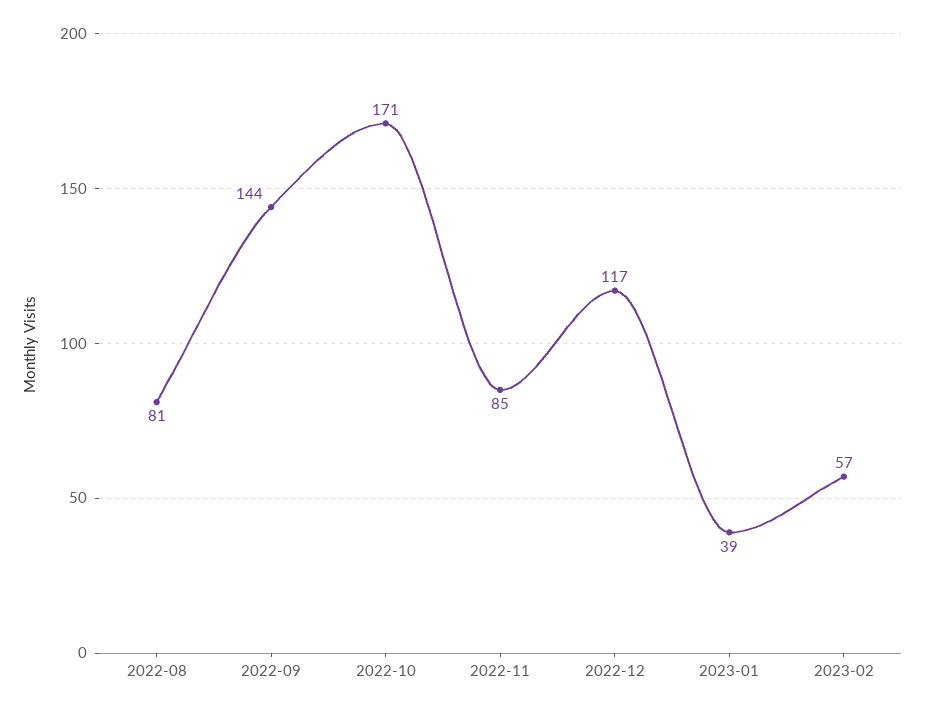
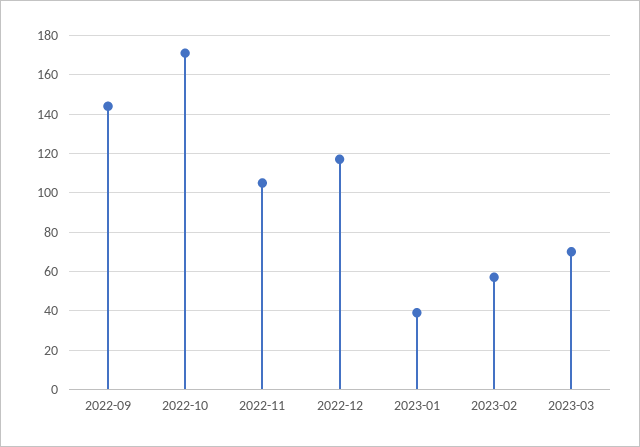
2022-08: 81 -> none
2022-11: 85 -> 105
2023-03: none -> 70

